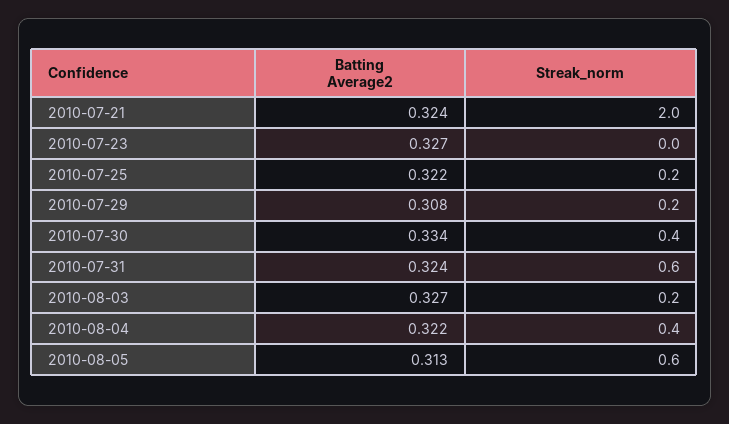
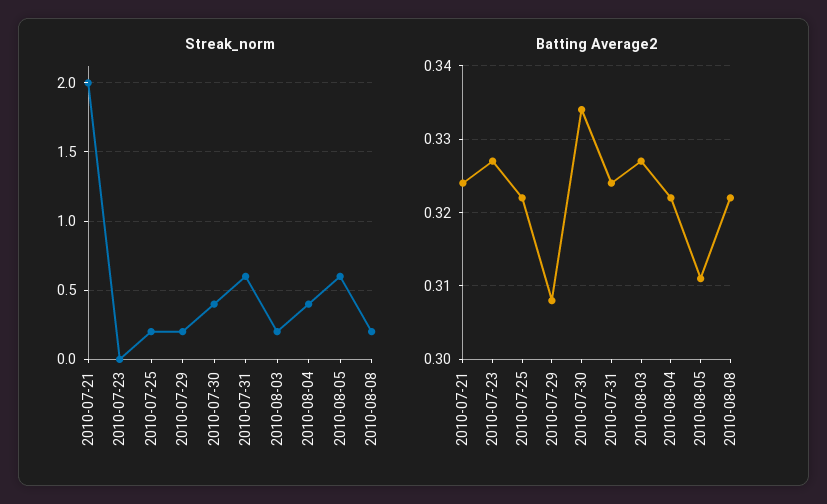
Batting Average2, 2010-08-05: 0.313 -> 0.311
Streak_norm, 2010-08-08: none -> 0.2
Batting Average2, 2010-08-08: none -> 0.322

